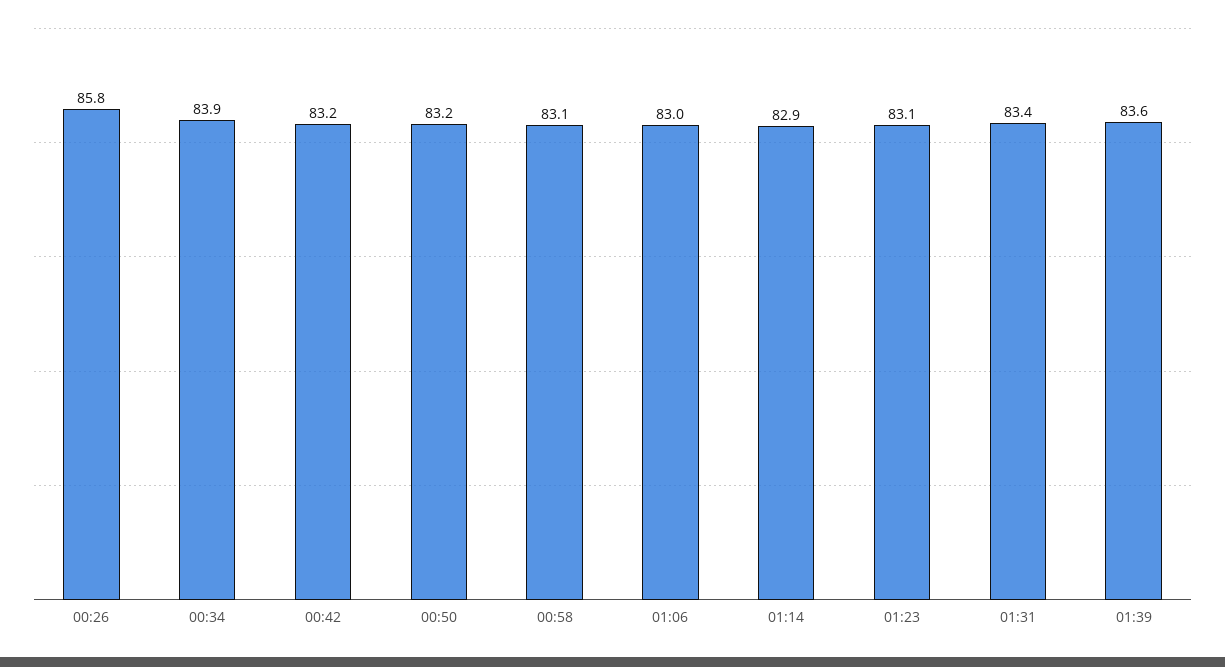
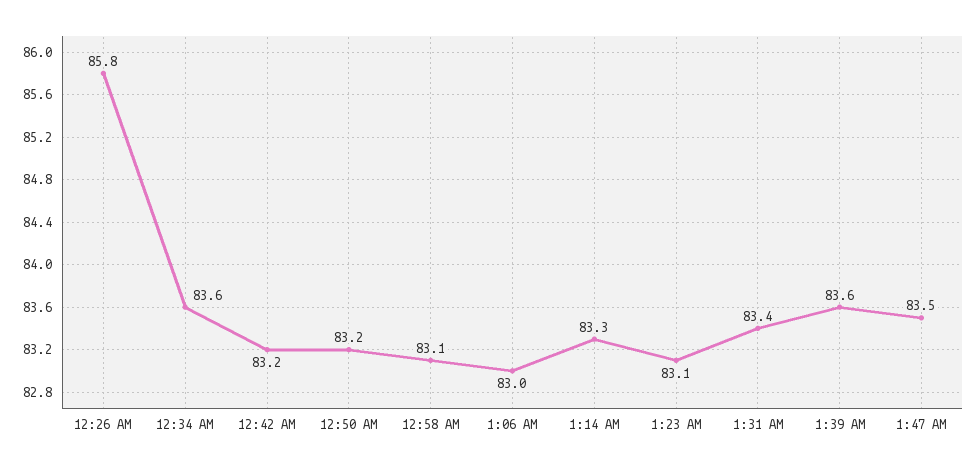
00:34: 83.9 -> 83.6
01:14: 82.9 -> 83.3
1:47 AM: none -> 83.5

